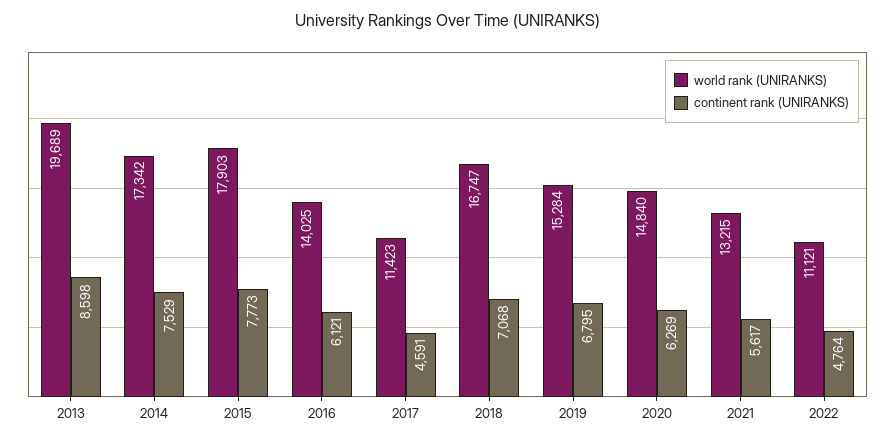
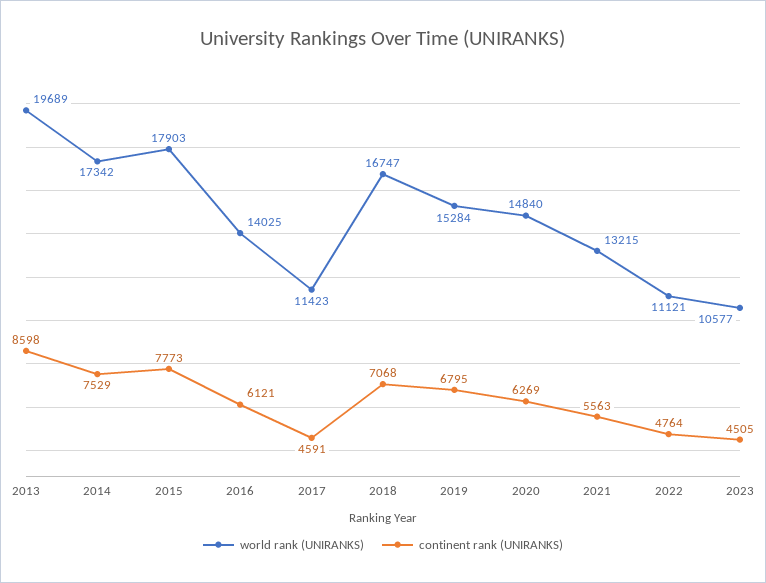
continent rank (UNIRANKS), 2021: 5617 -> 5563
world rank (UNIRANKS), 2023: none -> 10577
continent rank (UNIRANKS), 2023: none -> 4505

